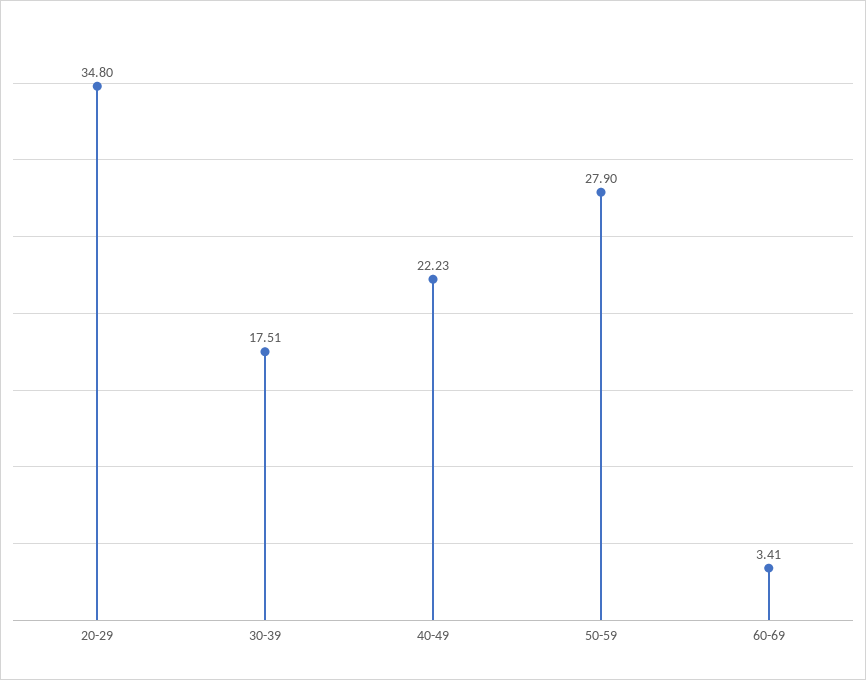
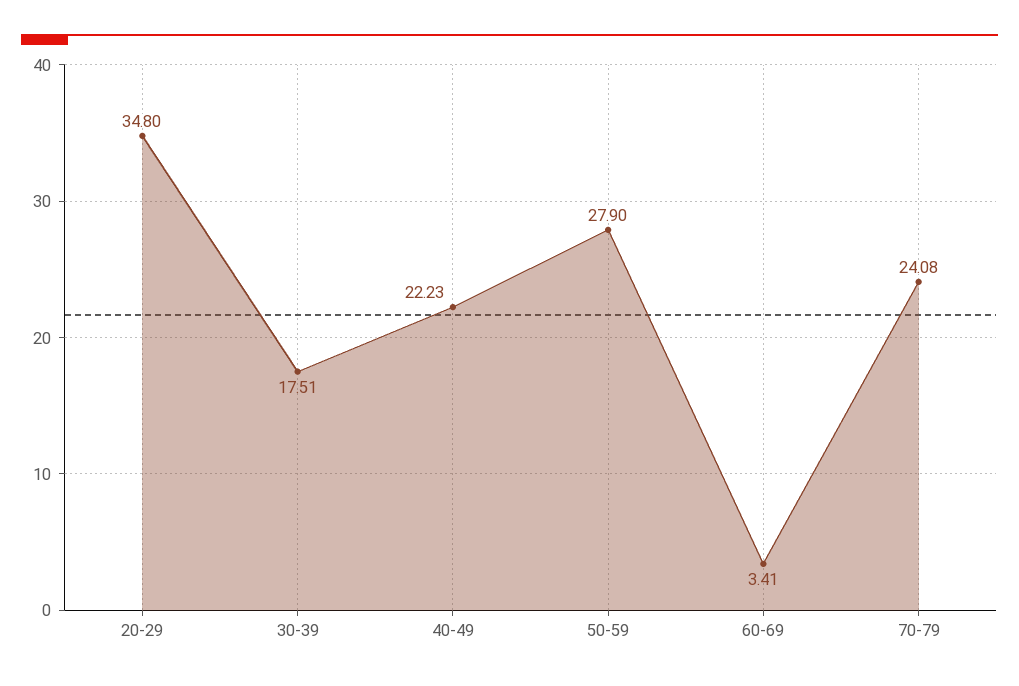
70-79: none -> 24.08

